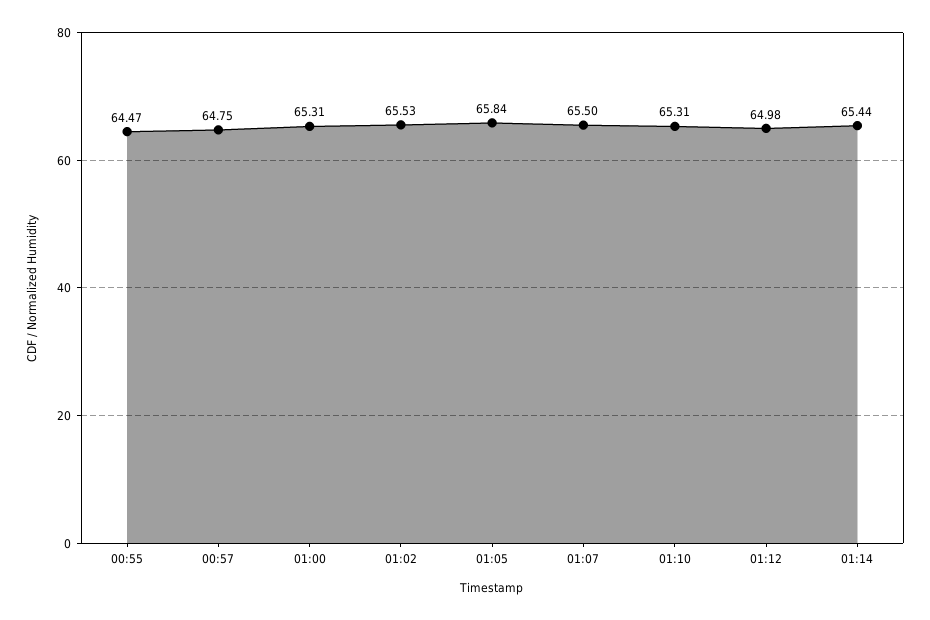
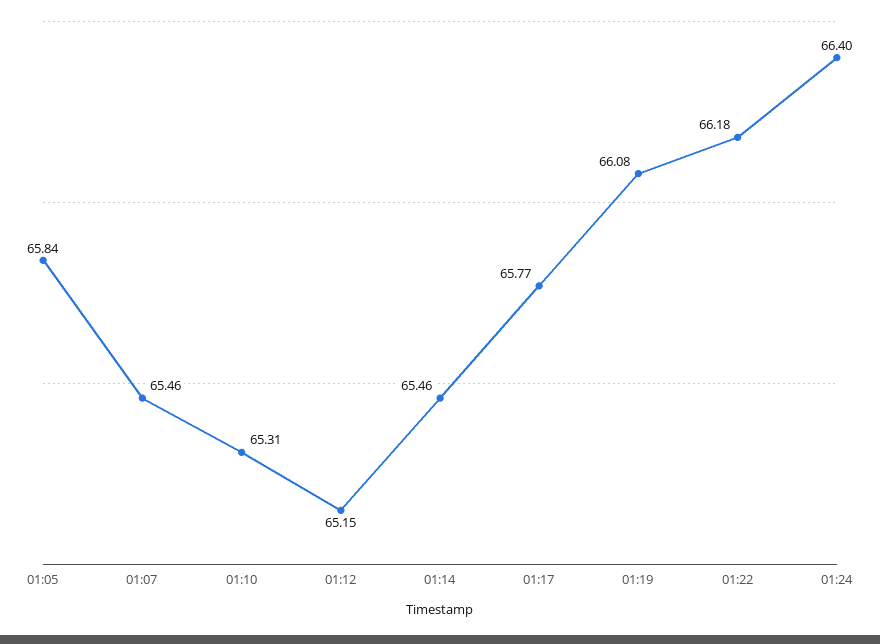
00:55: 64.47 -> none
00:57: 64.75 -> none
01:00: 65.31 -> none
01:02: 65.53 -> none
01:07: 65.5 -> 65.46
01:12: 64.98 -> 65.15
01:14: 65.44 -> 65.46
01:17: none -> 65.77
01:19: none -> 66.08
01:22: none -> 66.18
01:24: none -> 66.4

